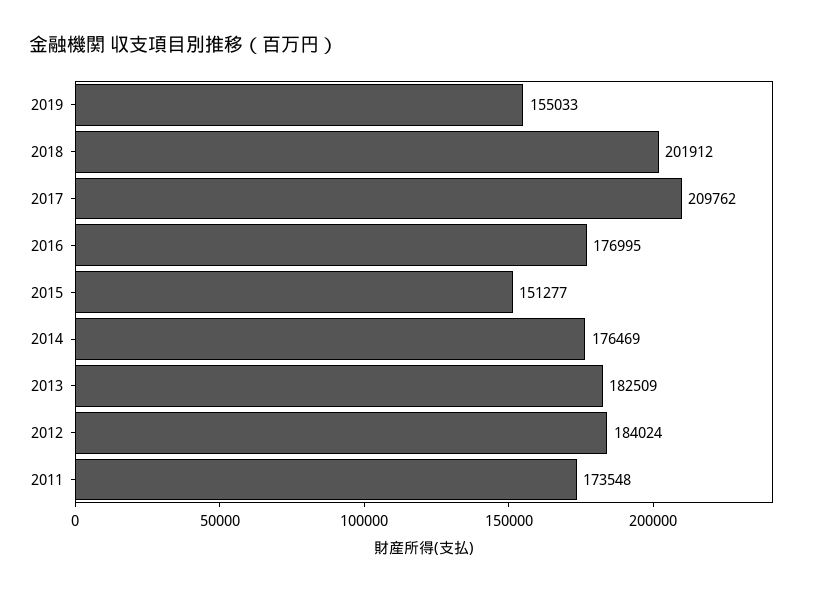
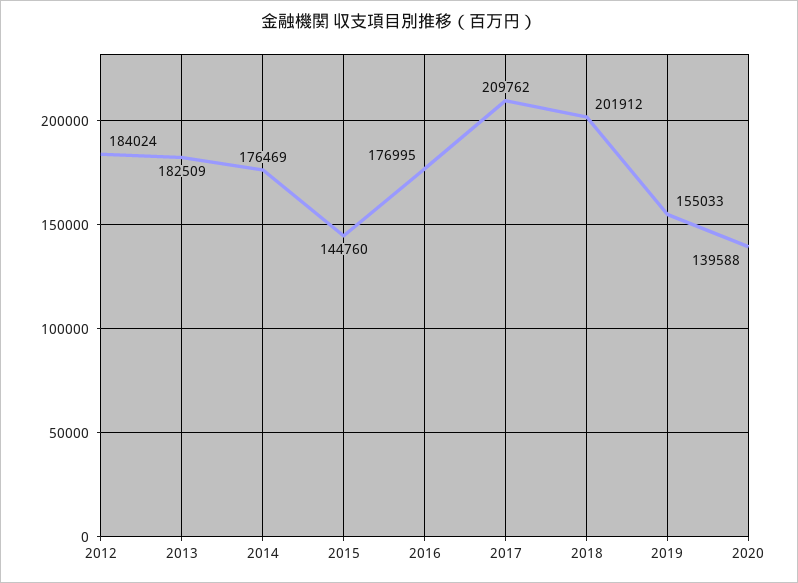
2015: 151277 -> 144760
2011: 173548 -> none
2020: none -> 139588

